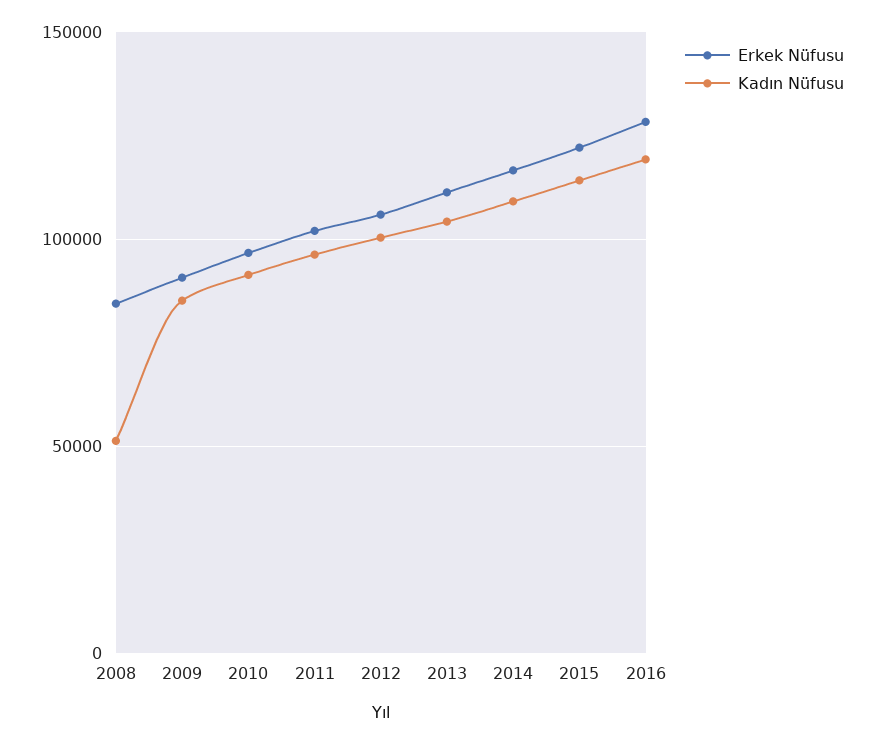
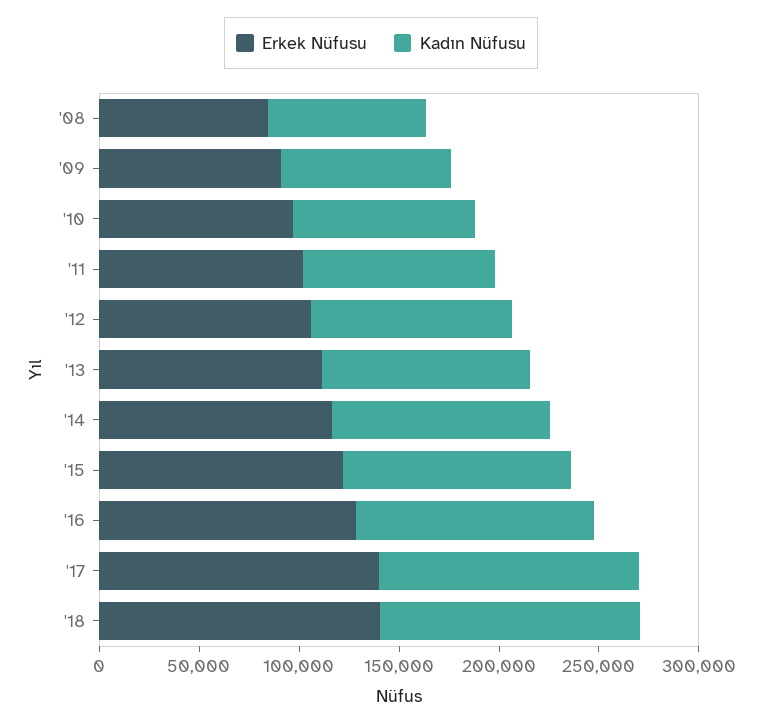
Kadın Nüfusu, 2008: 50000 -> 80000
Erkek Nüfusu, '17: none -> 140000
Kadın Nüfusu, '17: none -> 130000
Erkek Nüfusu, '18: none -> 140000
Kadın Nüfusu, '18: none -> 130000

